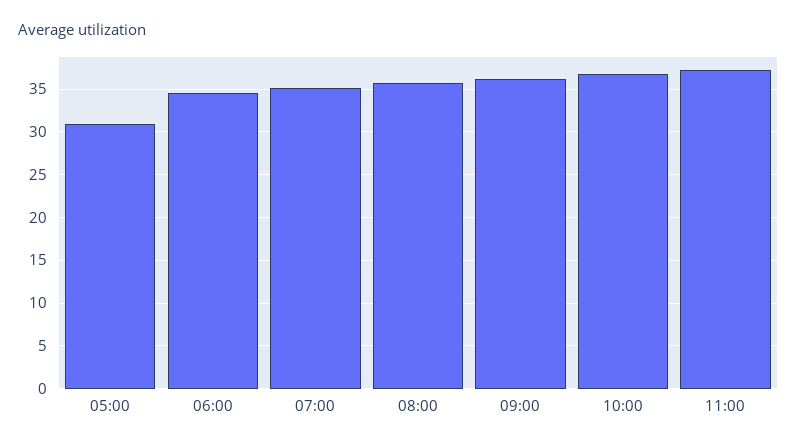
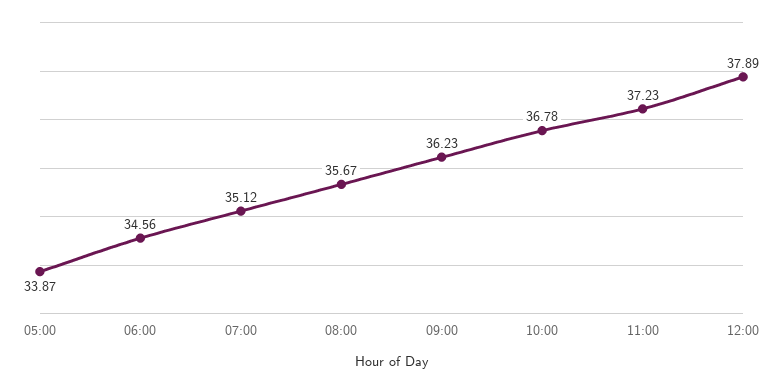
05:00: 31 -> 33.87
12:00: none -> 37.89

